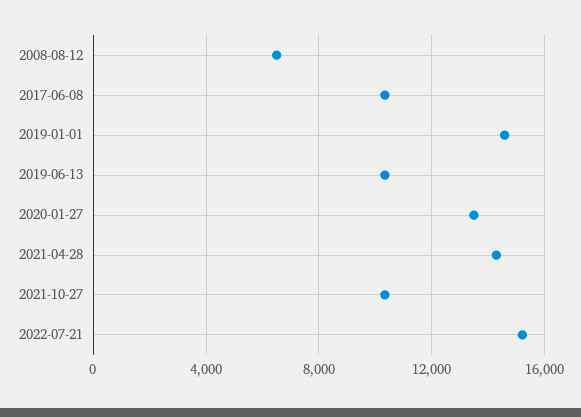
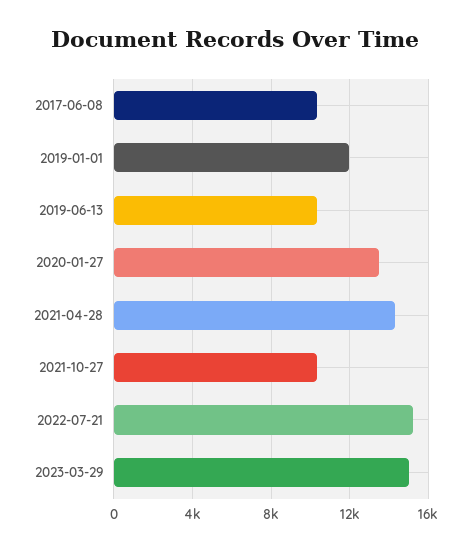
2008-08-12: 6500 -> none
2019-01-01: 14500 -> 12000
2023-03-29: none -> 15000

